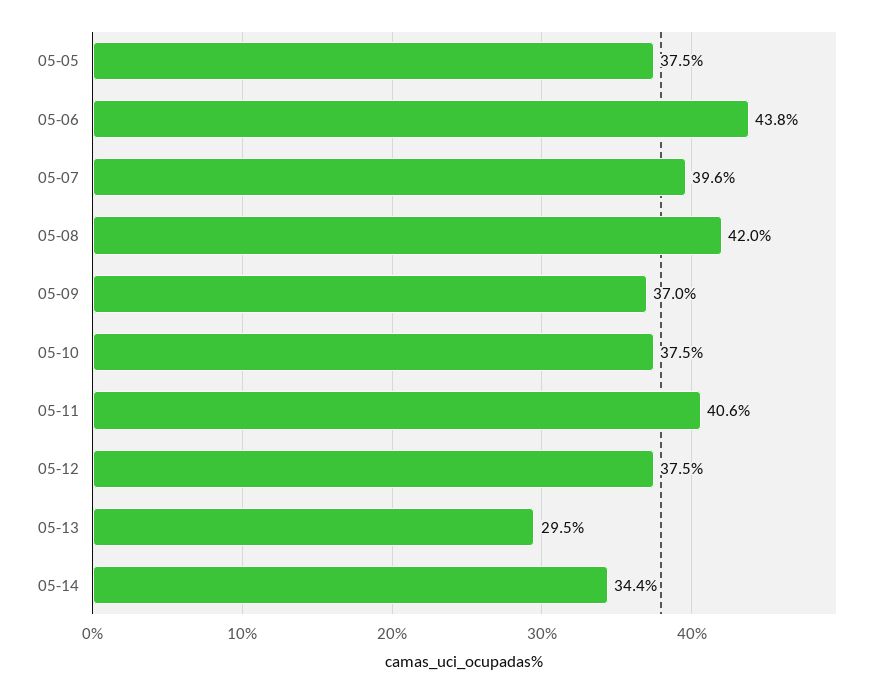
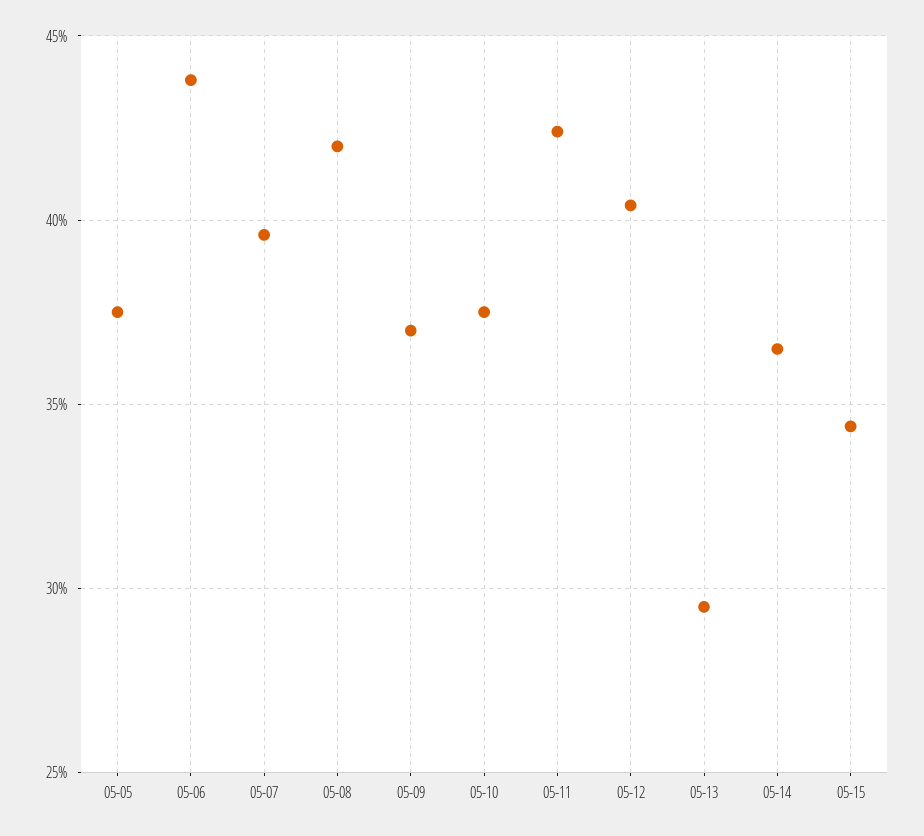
05-11: 40.6 -> 42.5
05-12: 37.5 -> 40.5
05-14: 34.4 -> 36.5
05-15: none -> 34.5

